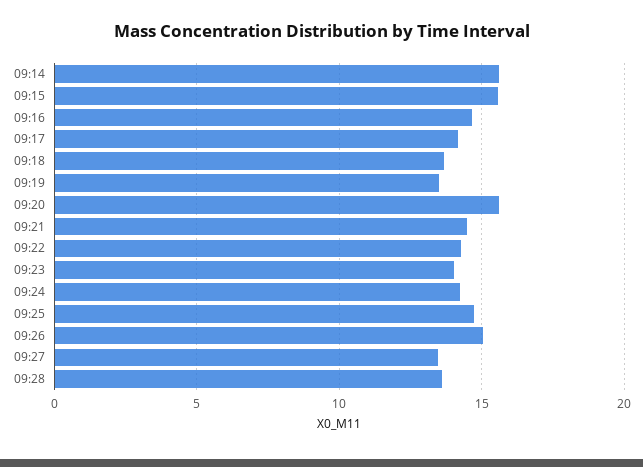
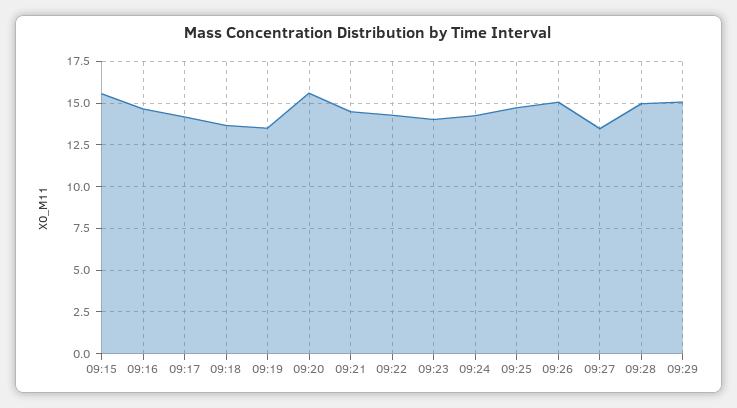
09:14: 15.5 -> none
09:28: 13.5 -> 15
09:29: none -> 15

